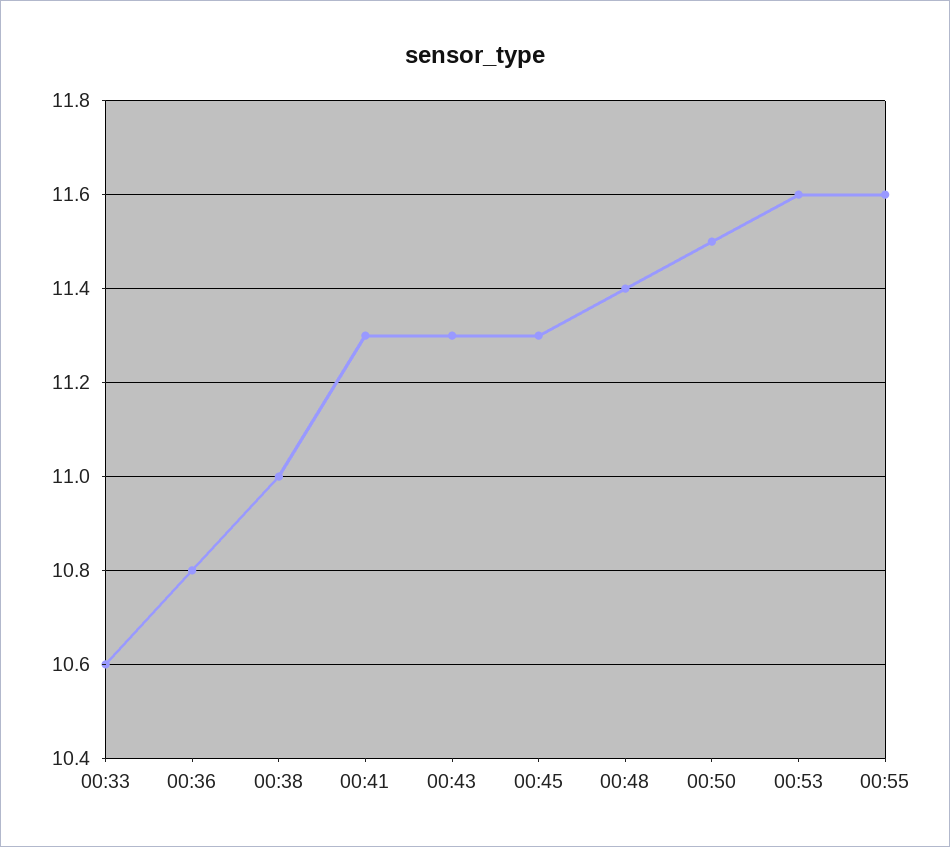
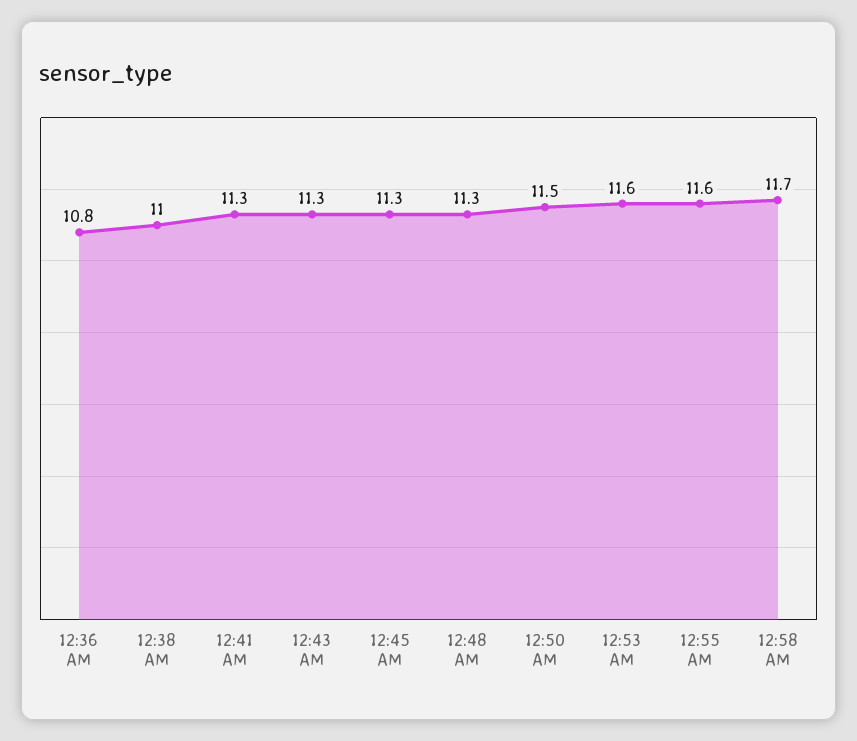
00:33: 10.6 -> none
00:48: 11.4 -> 11.3
12:58 AM: none -> 11.7

